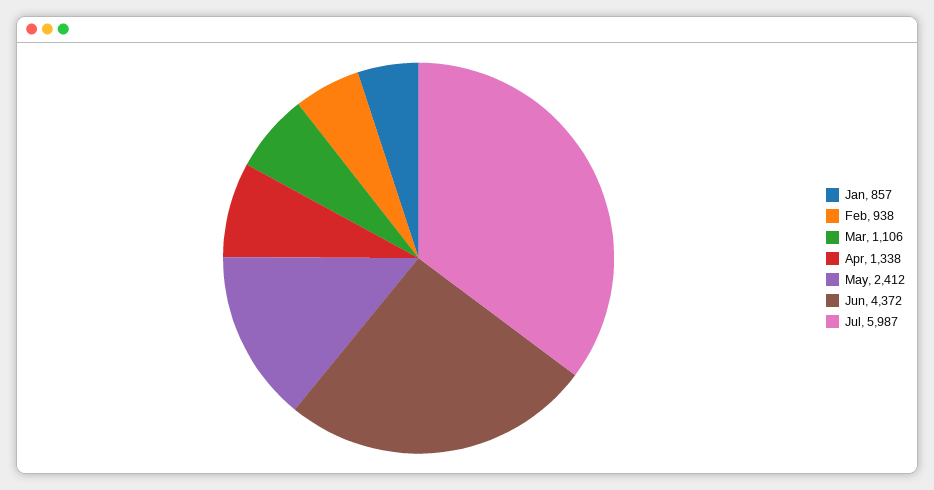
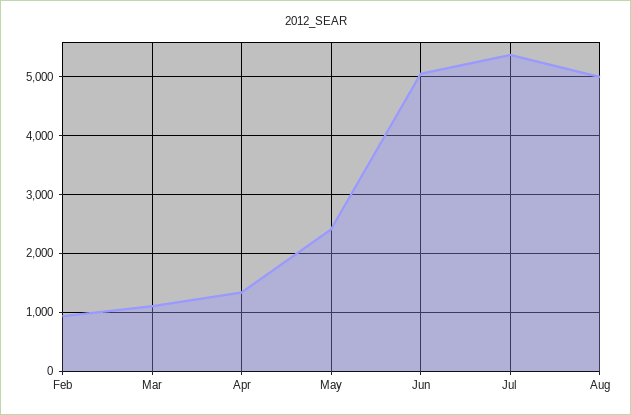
Jan: 857 -> none
Jun: 4372 -> 5000
Jul: 5987 -> 5400
Aug: none -> 5000

